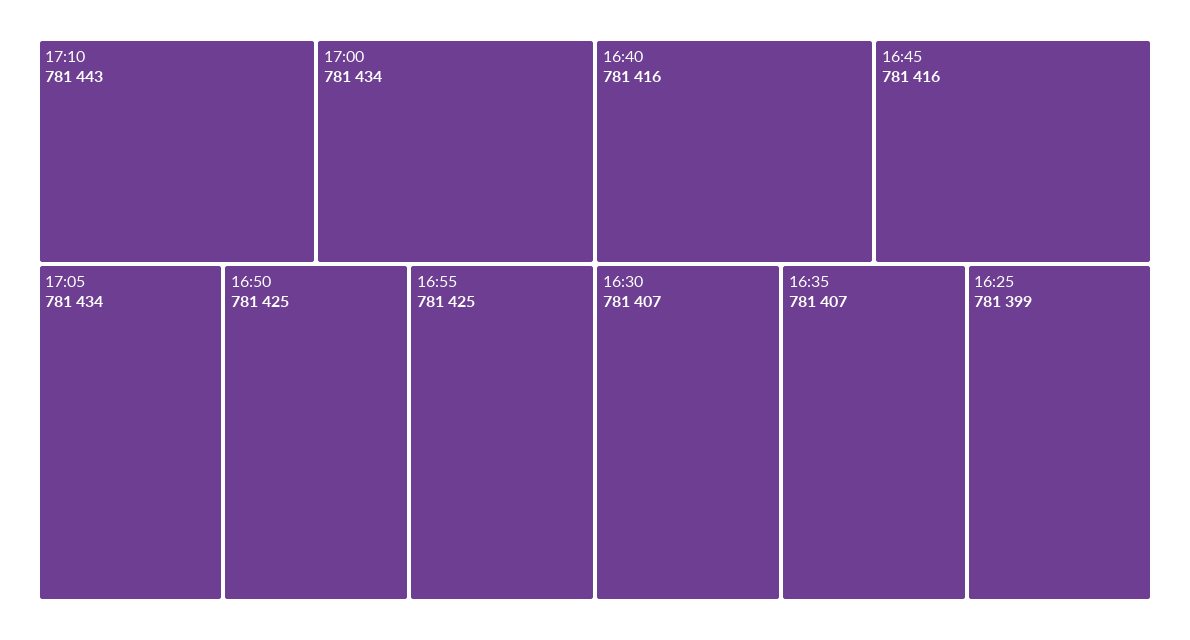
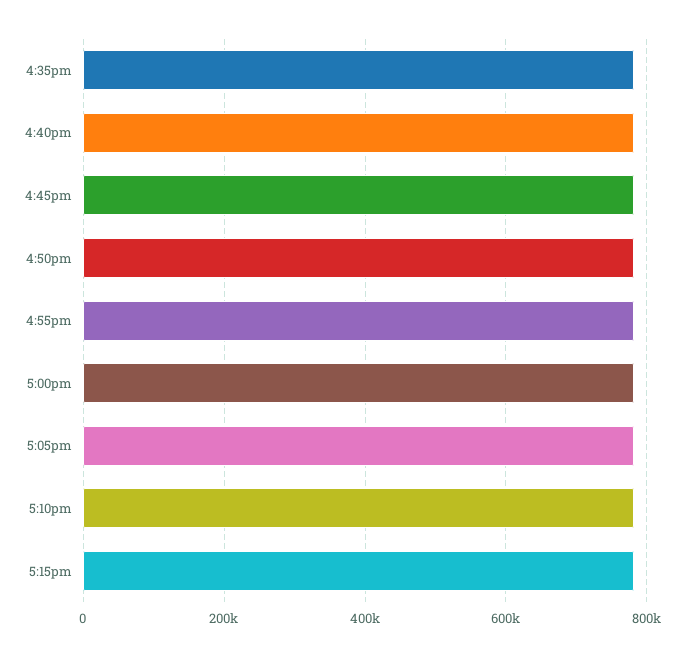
16:30: 781407 -> none
16:25: 781399 -> none
5:15pm: none -> 780000

